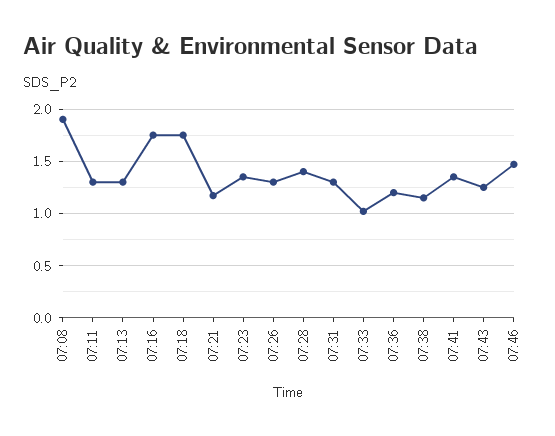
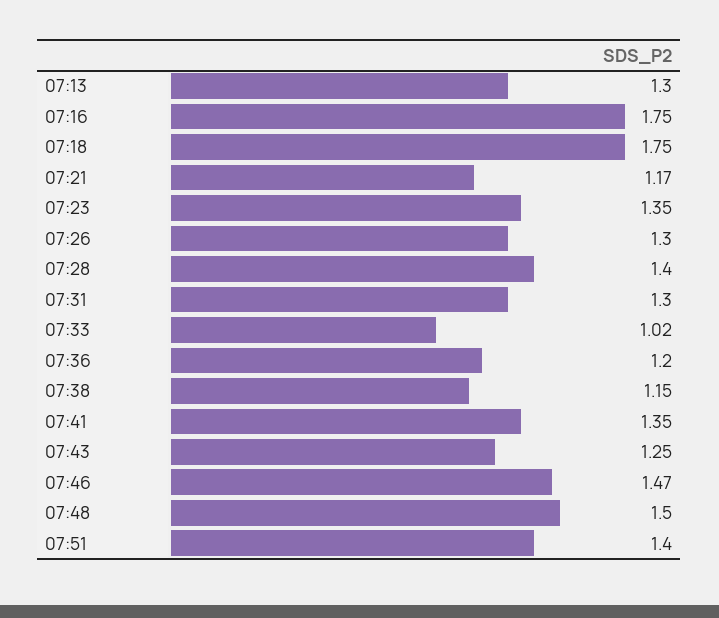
07:08: 1.9 -> none
07:11: 1.3 -> none
07:48: none -> 1.5
07:51: none -> 1.4

